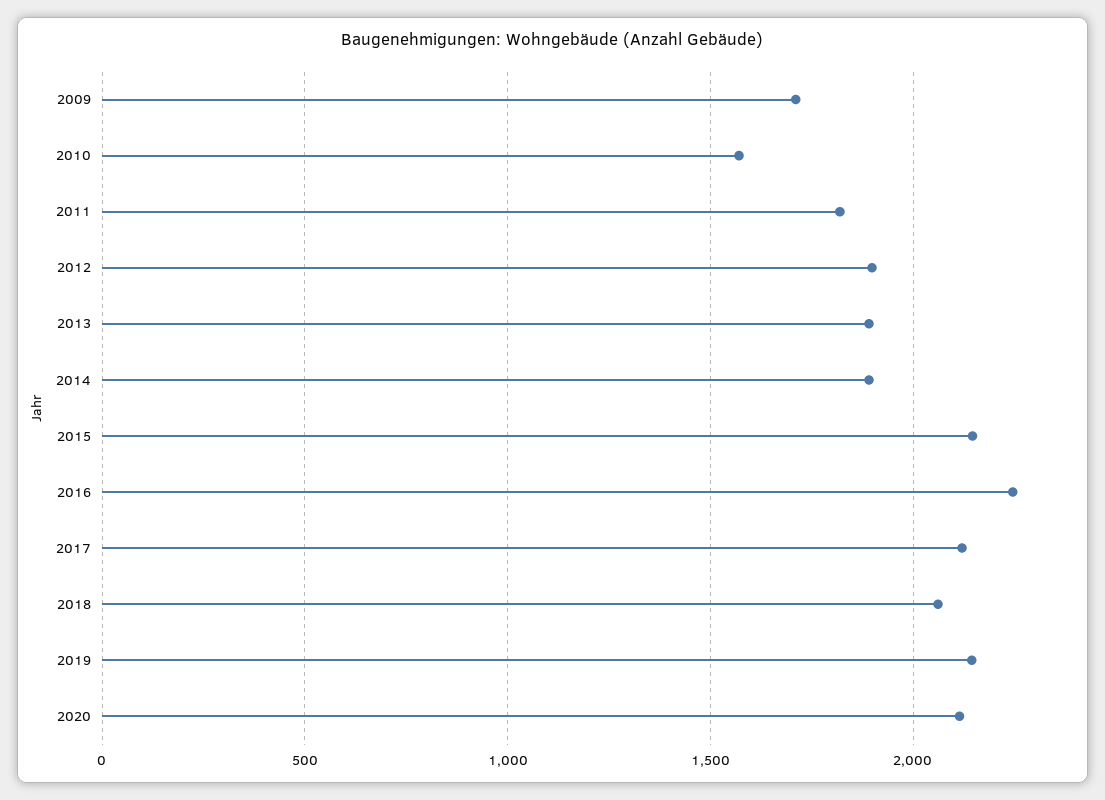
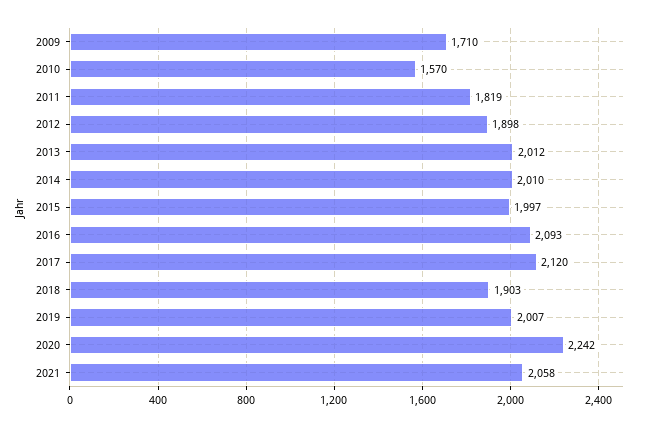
2013: 1900 -> 2012
2014: 1900 -> 2010
2015: 2150 -> 1997
2016: 2250 -> 2093
2018: 2050 -> 1903
2019: 2150 -> 2007
2020: 2100 -> 2242
2021: none -> 2058

